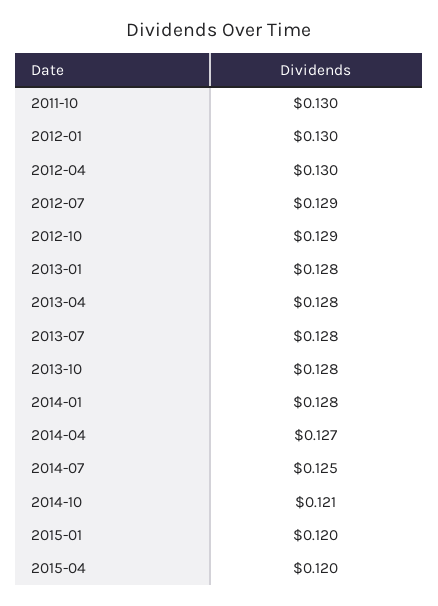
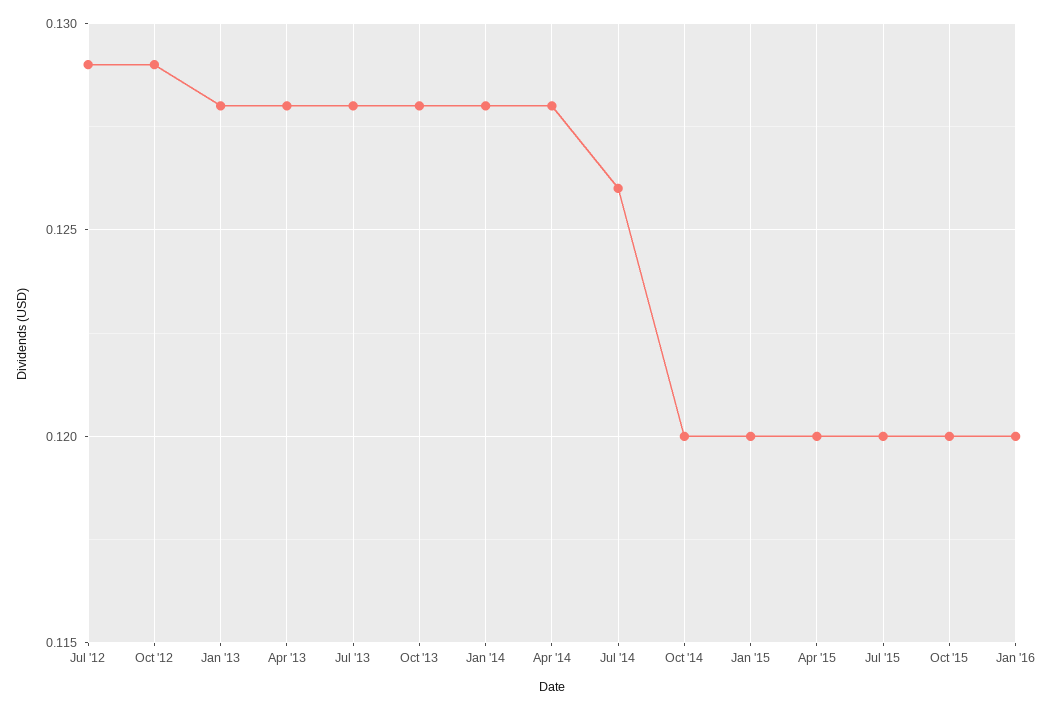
2011-10: 0.13 -> none
2012-01: 0.13 -> none
2012-04: 0.13 -> none
2014-04: 0.127 -> 0.128
2014-07: 0.125 -> 0.126
2014-10: 0.121 -> 0.12
Jul '15: none -> 0.12
Oct '15: none -> 0.12
Jan '16: none -> 0.12

